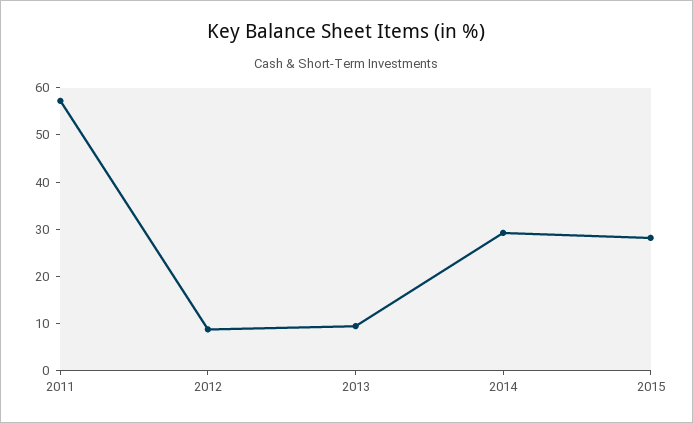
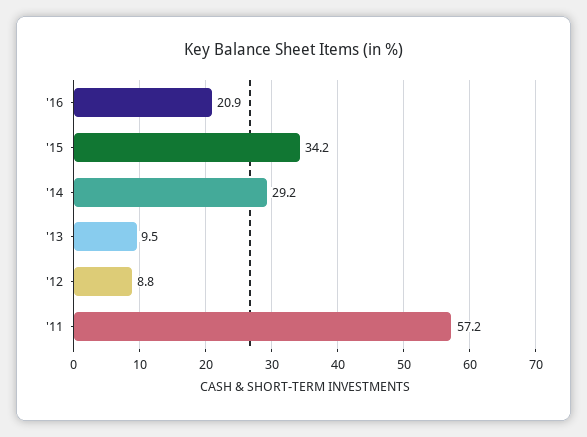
2015: 28 -> 34.2
'16: none -> 20.9

